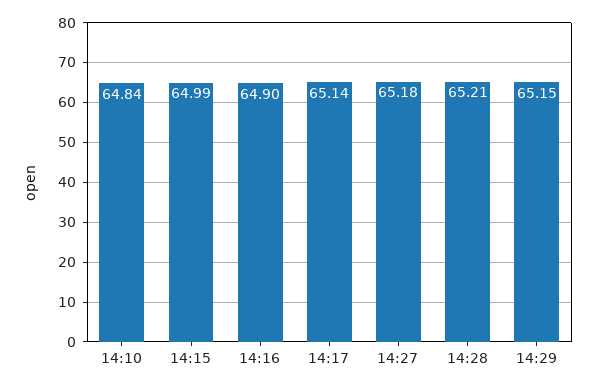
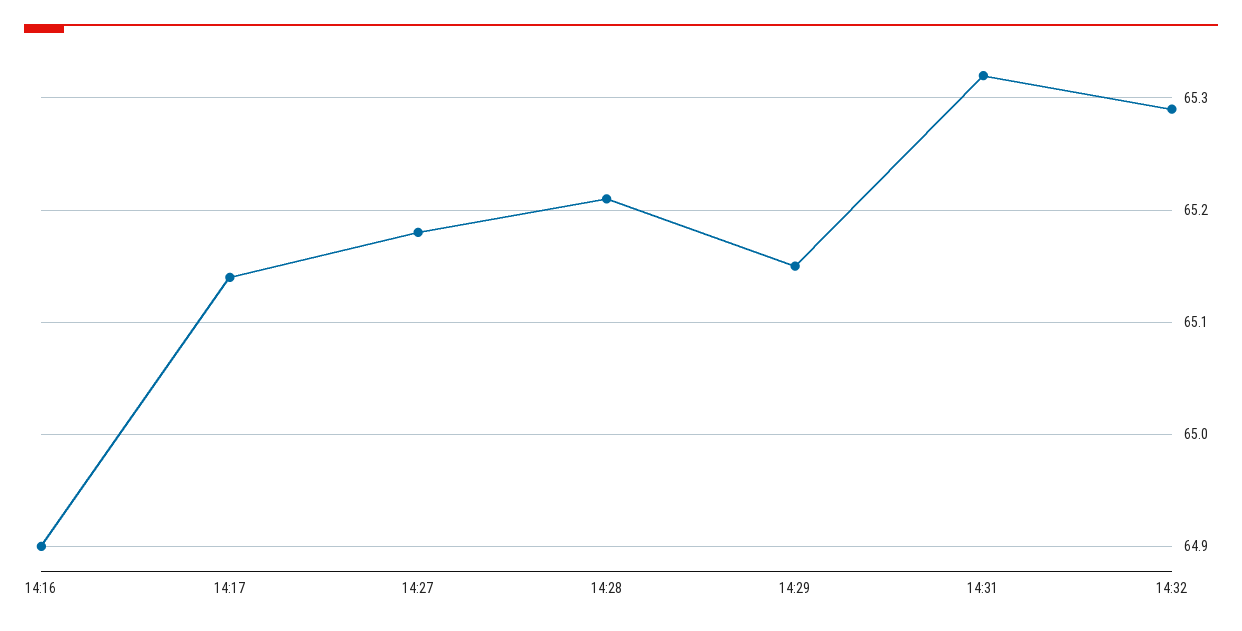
14:10: 64.84 -> none
14:15: 64.99 -> none
14:31: none -> 65.32
14:32: none -> 65.29

